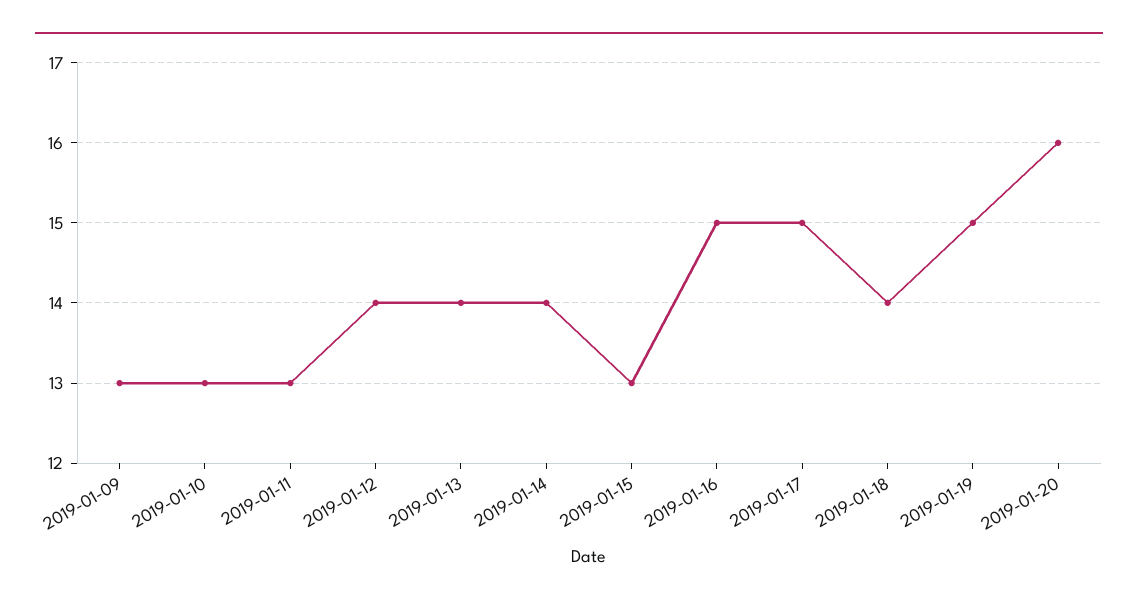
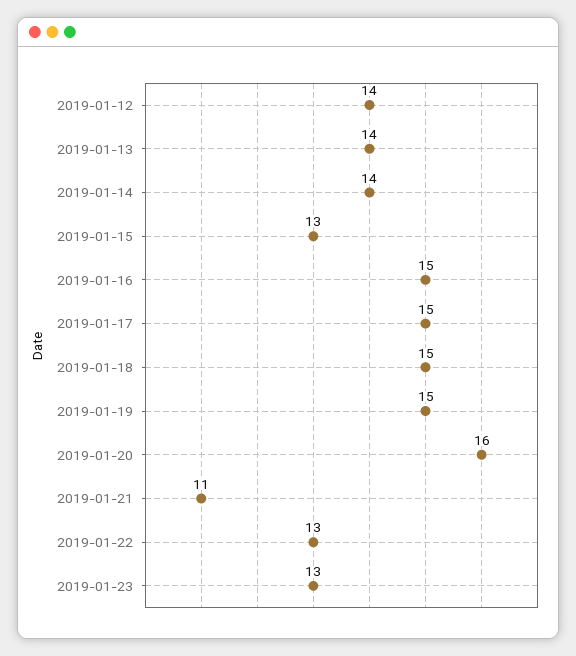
2019-01-09: 13 -> none
2019-01-10: 13 -> none
2019-01-11: 13 -> none
2019-01-18: 14 -> 15
2019-01-21: none -> 11
2019-01-22: none -> 13
2019-01-23: none -> 13

